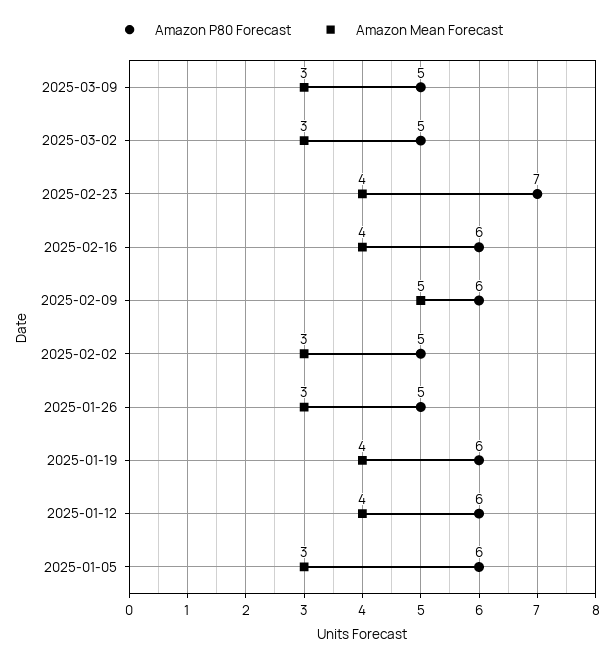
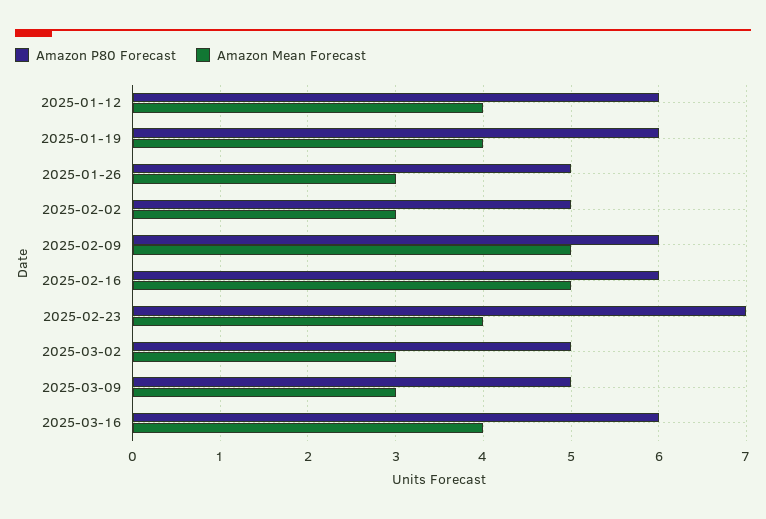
Amazon Mean Forecast, 2025-02-16: 4 -> 5
Amazon P80 Forecast, 2025-01-05: 6 -> none
Amazon Mean Forecast, 2025-01-05: 3 -> none
Amazon P80 Forecast, 2025-03-16: none -> 6
Amazon Mean Forecast, 2025-03-16: none -> 4

